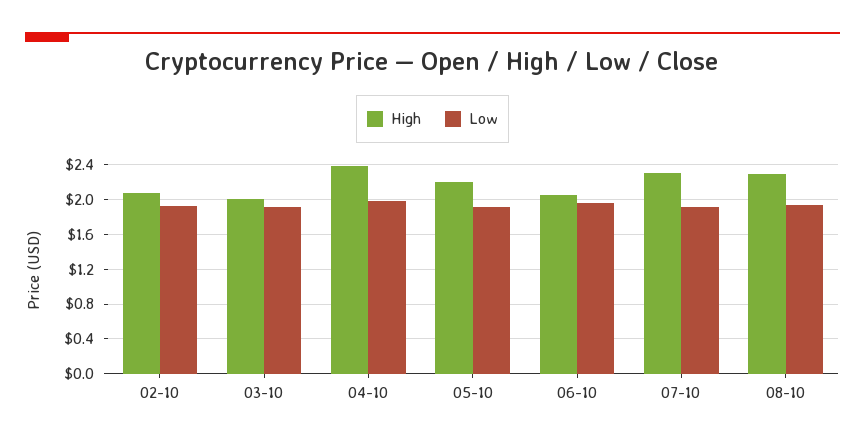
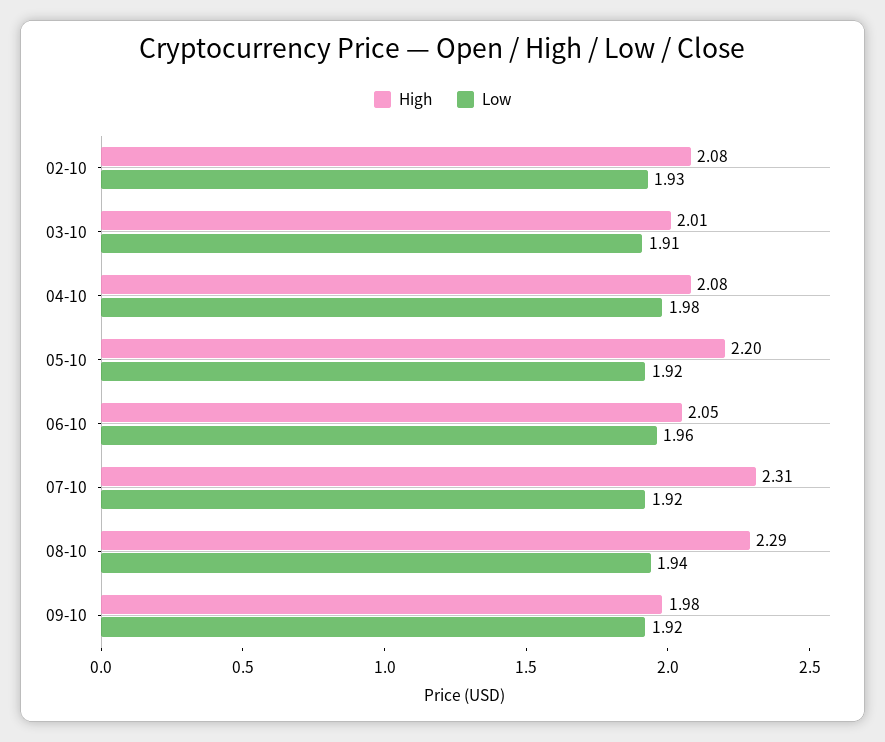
High, 04-10: 2.4 -> 2.08
High, 09-10: none -> 1.98
Low, 09-10: none -> 1.92

